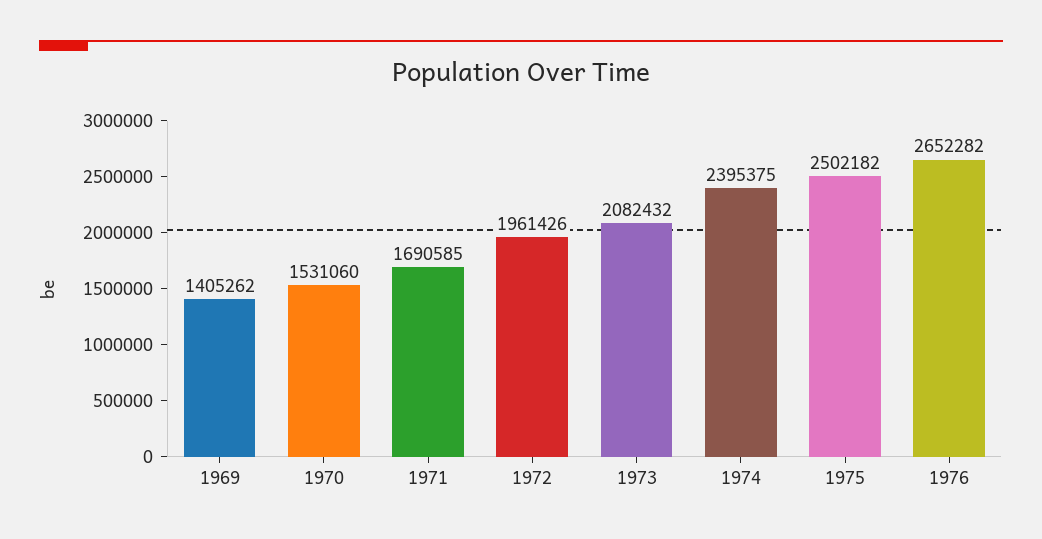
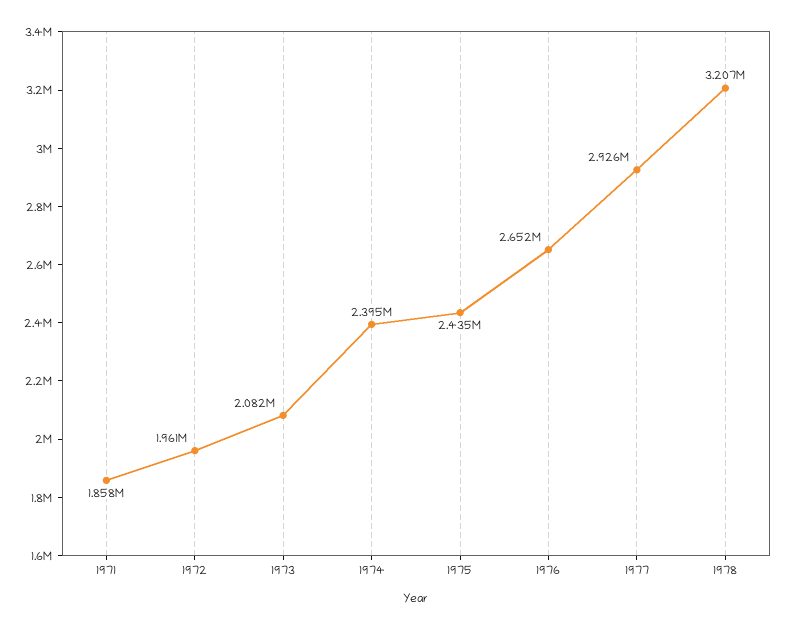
1969: 1405262 -> none
1970: 1531060 -> none
1971: 1690585 -> 1858000
1975: 2502182 -> 2435000
1977: none -> 2926000
1978: none -> 3207000

